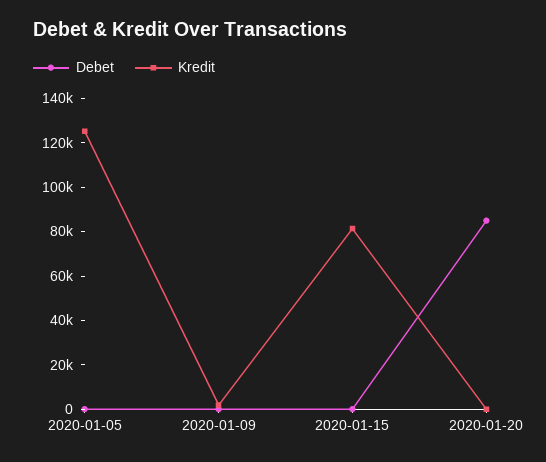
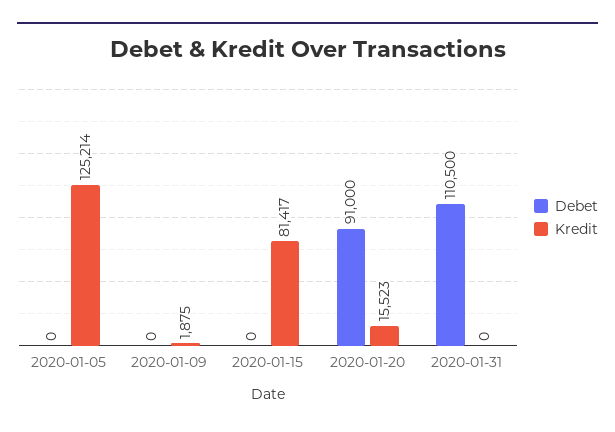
Debet, 2020-01-20: 85000 -> 91000
Kredit, 2020-01-20: 0 -> 15523
Debet, 2020-01-31: none -> 110500
Kredit, 2020-01-31: none -> 0

